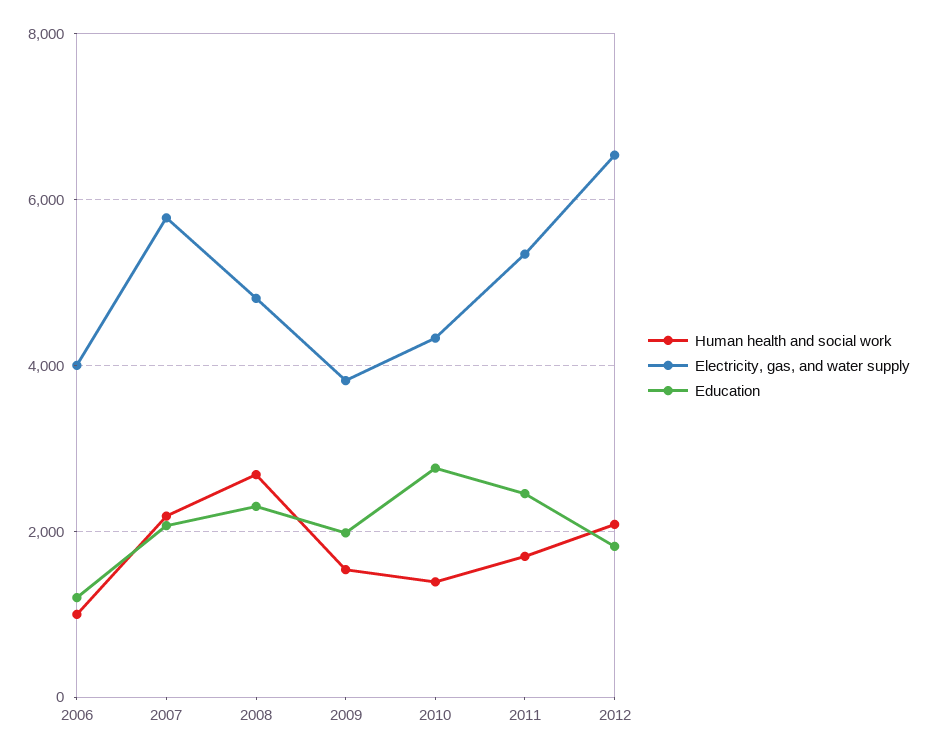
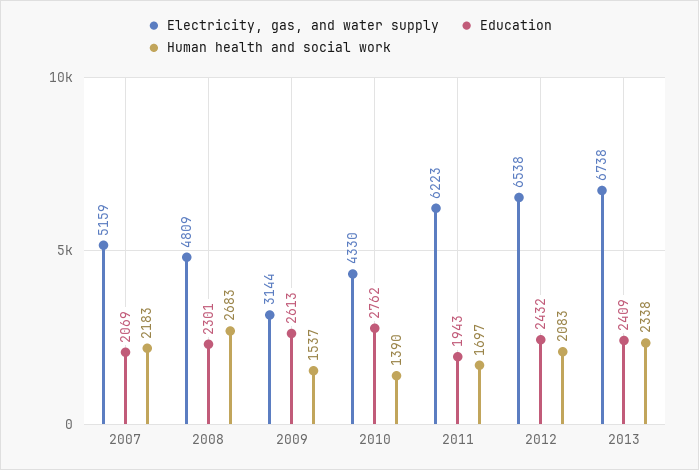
Human health and social work, 2006: 1000 -> none
Electricity, gas, and water supply, 2006: 4000 -> none
Education, 2006: 1200 -> none
Electricity, gas, and water supply, 2007: 5800 -> 5159
Electricity, gas, and water supply, 2009: 3800 -> 3144
Education, 2009: 2000 -> 2613
Electricity, gas, and water supply, 2011: 5400 -> 6223
Education, 2011: 2400 -> 1943
Education, 2012: 1800 -> 2432
Electricity, gas, and water supply, 2013: none -> 6738
Education, 2013: none -> 2409
Human health and social work, 2013: none -> 2338

